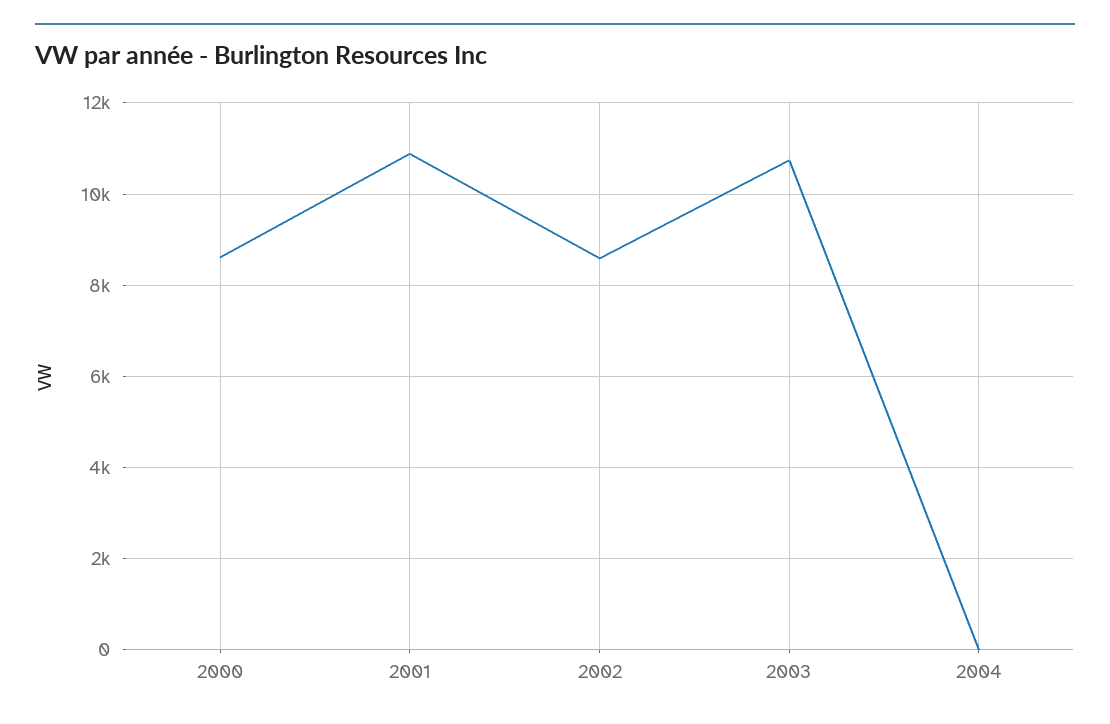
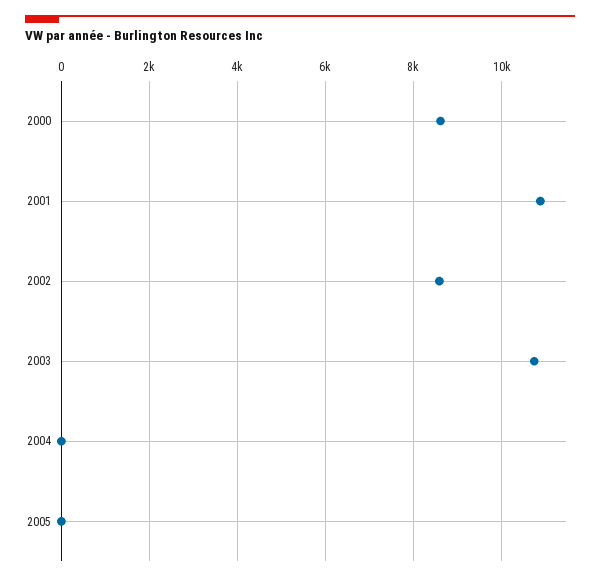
2005: none -> 0

